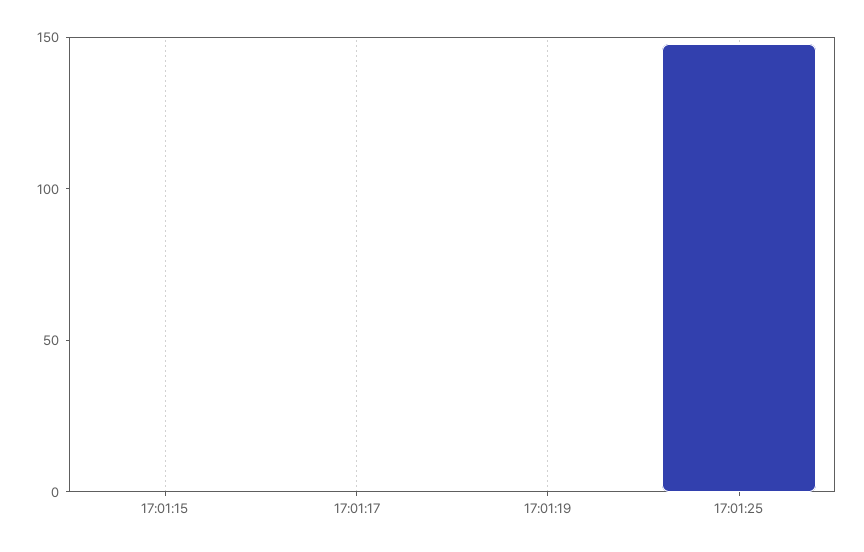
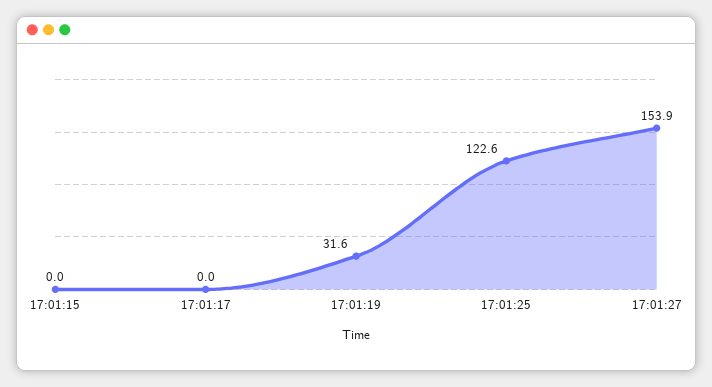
17:01:19: 0 -> 31.6
17:01:25: 150 -> 122.6
17:01:27: none -> 153.9

